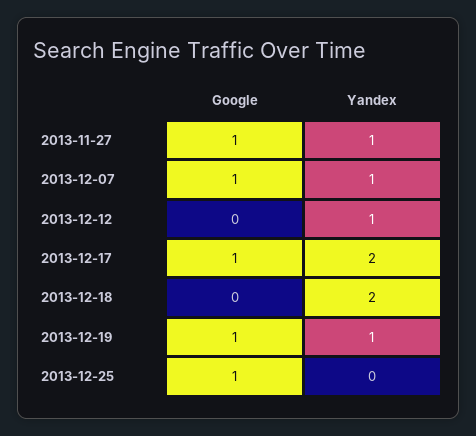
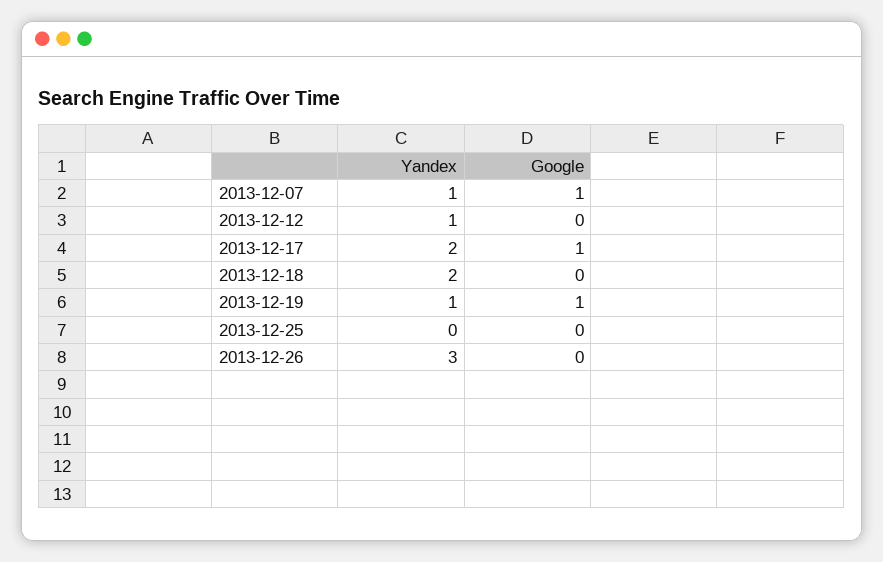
Google, 2013-11-27: 1 -> none
Yandex, 2013-11-27: 1 -> none
Google, 2013-12-25: 1 -> 0
Yandex, 2013-12-26: none -> 3
Google, 2013-12-26: none -> 0

